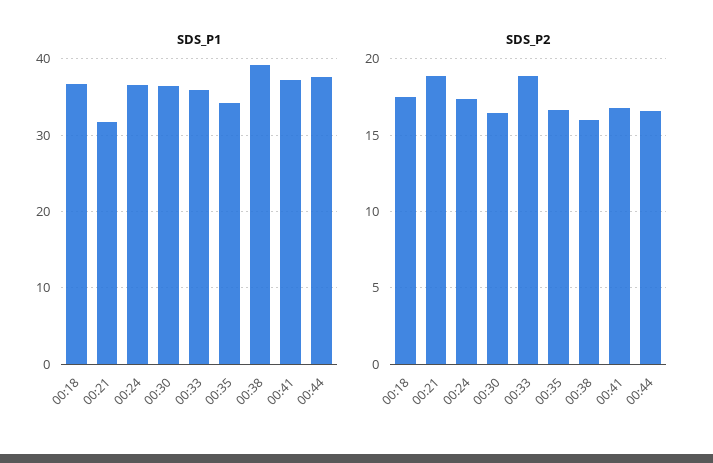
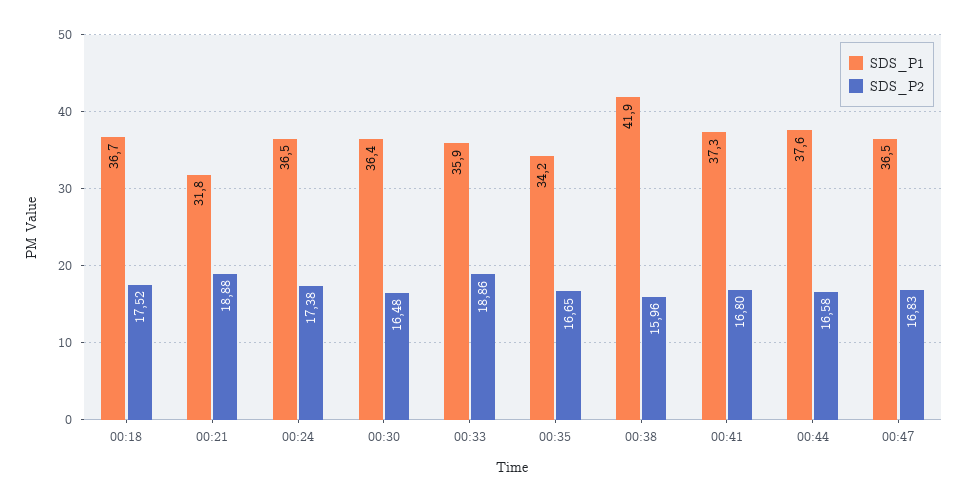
SDS_P1, 00:38: 39 -> 41.9
SDS_P1, 00:47: none -> 36.5
SDS_P2, 00:47: none -> 16.83

